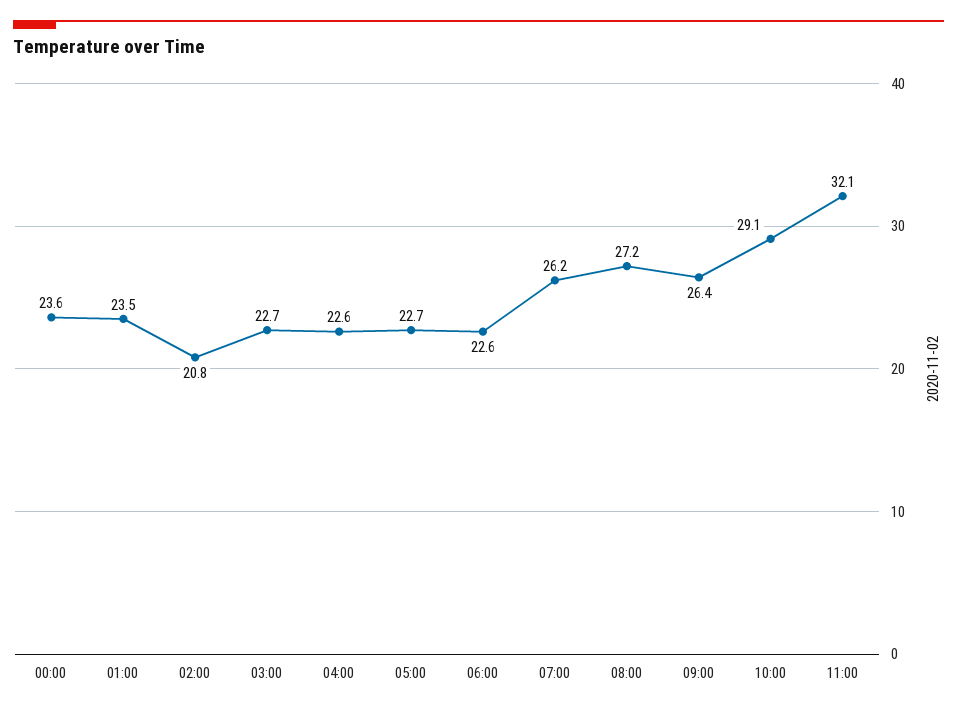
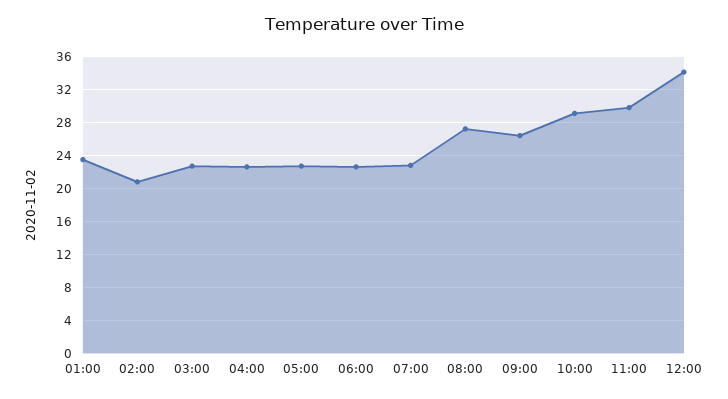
00:00: 23.6 -> none
07:00: 26.2 -> 23
11:00: 32.1 -> 30
12:00: none -> 34

